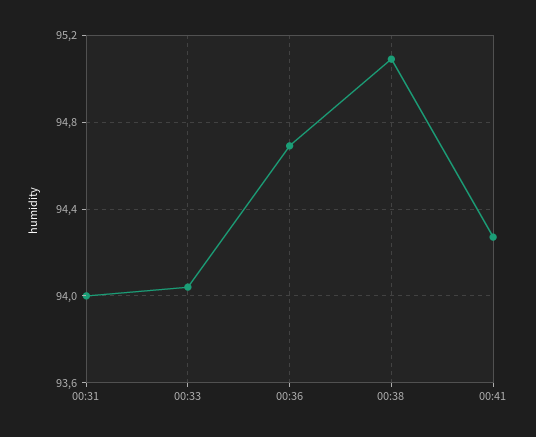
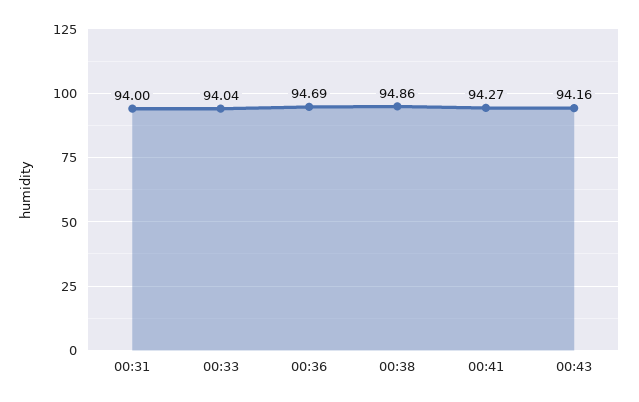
00:38: 95.1 -> 94.86
00:43: none -> 94.16

